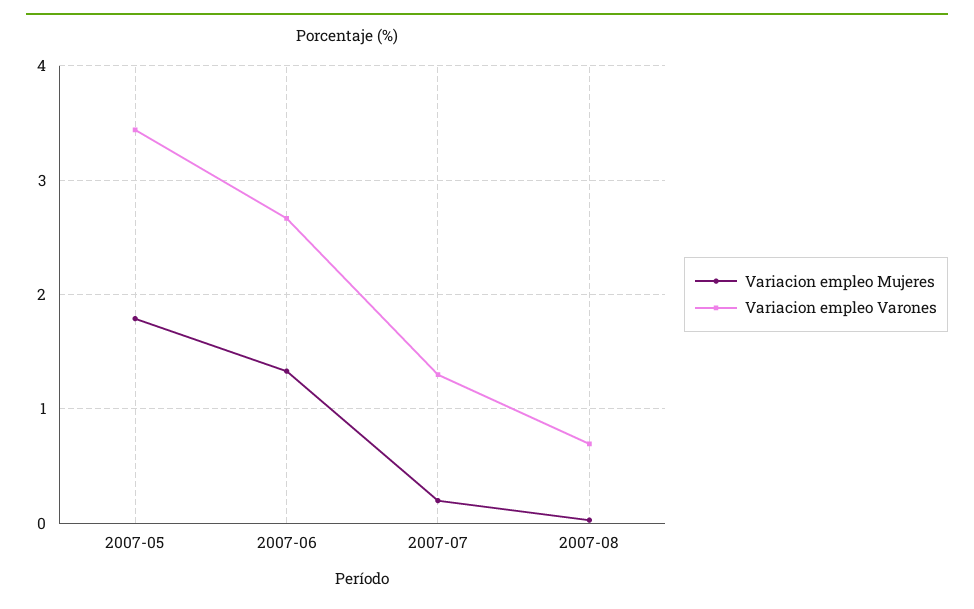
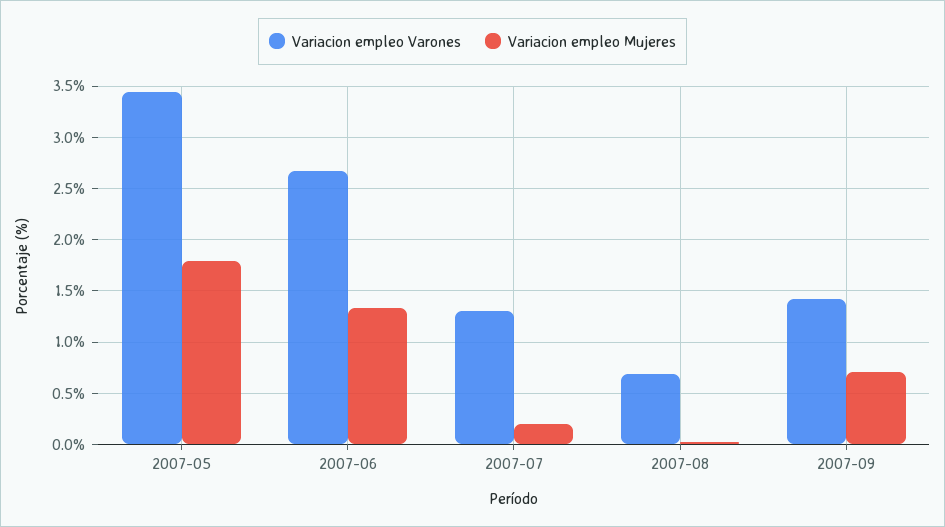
Variacion empleo Varones, 2007-09: none -> 1.4
Variacion empleo Mujeres, 2007-09: none -> 0.7

